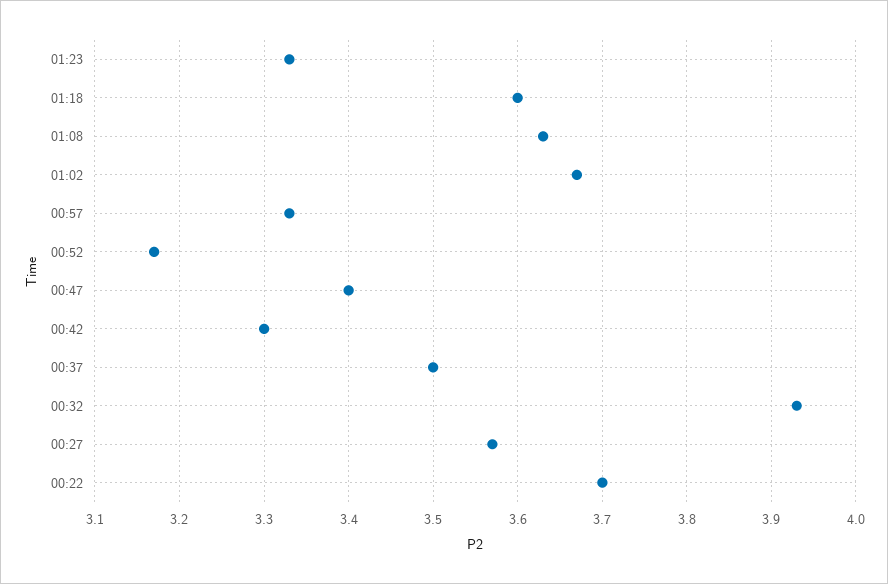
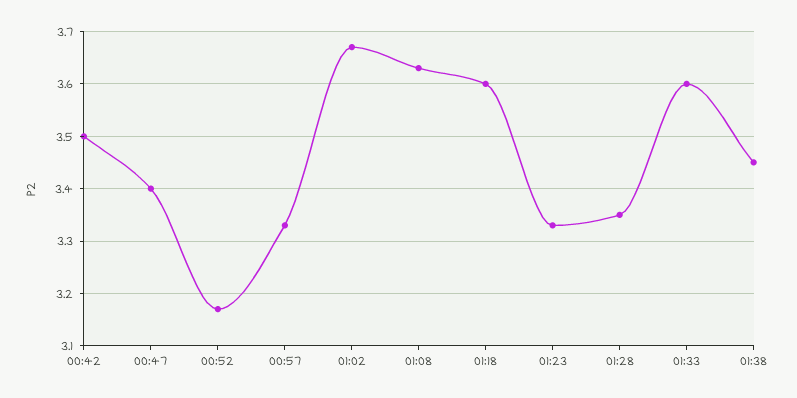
00:42: 3.3 -> 3.5
00:37: 3.5 -> none
00:32: 3.93 -> none
00:27: 3.57 -> none
00:22: 3.7 -> none
01:28: none -> 3.35
01:33: none -> 3.6
01:38: none -> 3.45

